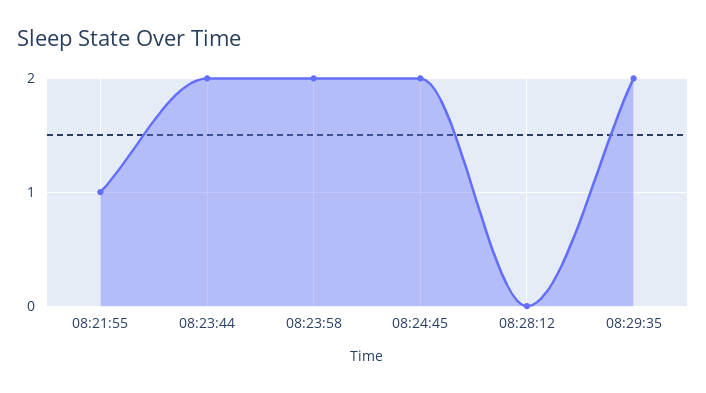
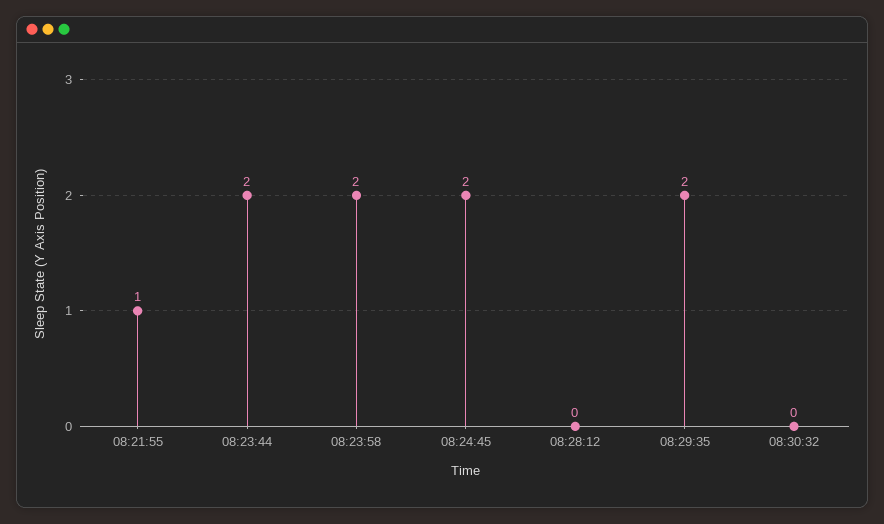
08:30:32: none -> 0

